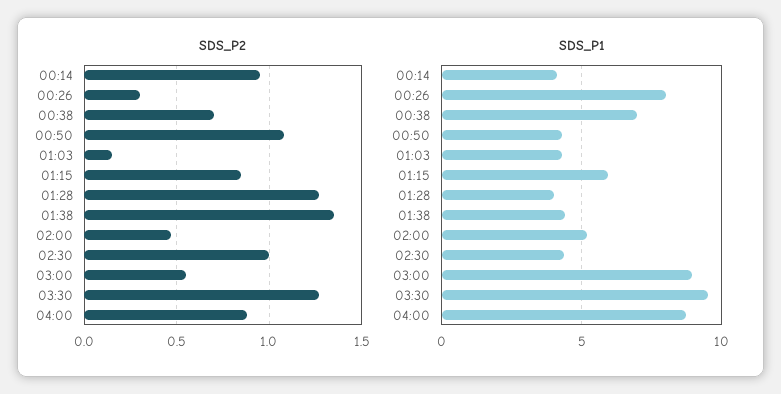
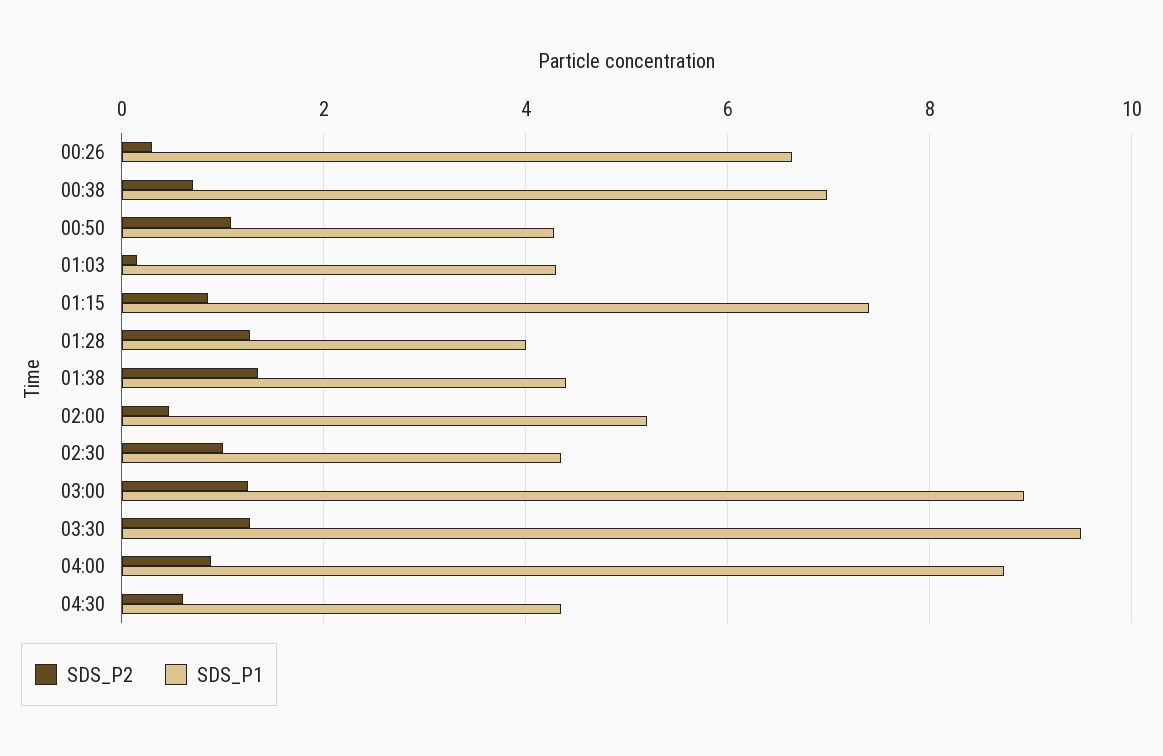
SDS_P2, 00:14: 0.95 -> none
SDS_P2, 03:00: 0.55 -> 1.2
SDS_P1, 00:14: 4 -> none
SDS_P1, 00:26: 8 -> 6.6
SDS_P1, 01:15: 6 -> 7.4
SDS_P2, 04:30: none -> 0.6
SDS_P1, 04:30: none -> 4.4

